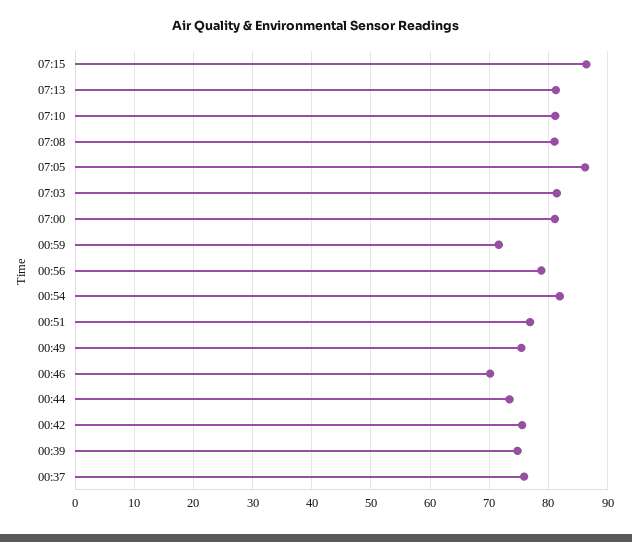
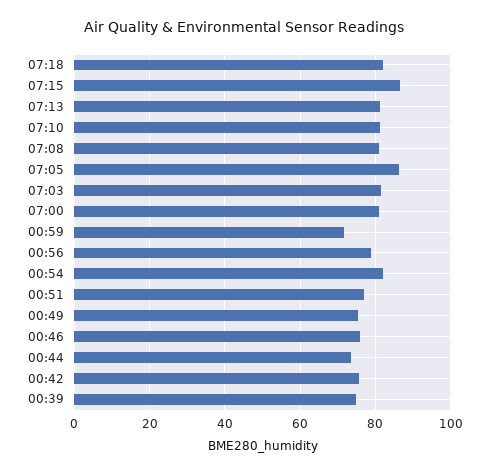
00:46: 70 -> 76
00:37: 76 -> none
07:18: none -> 82

